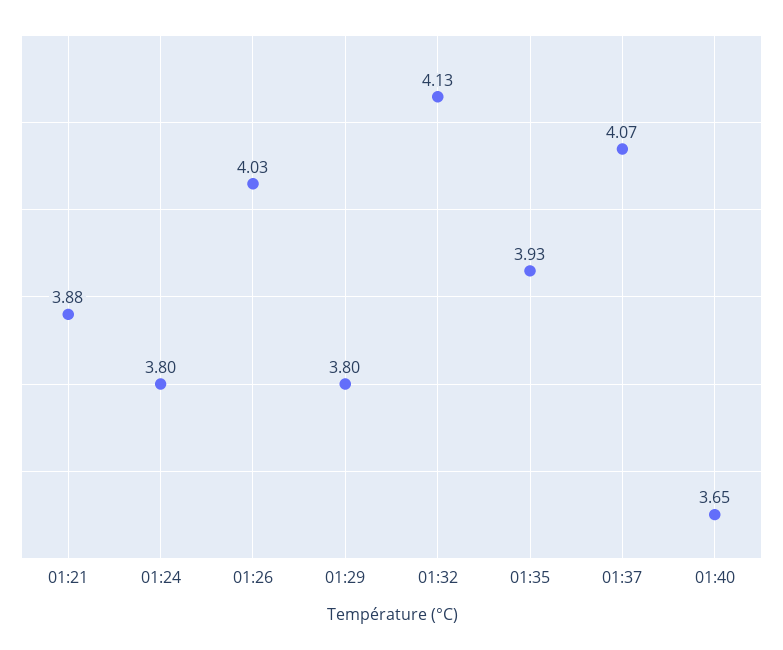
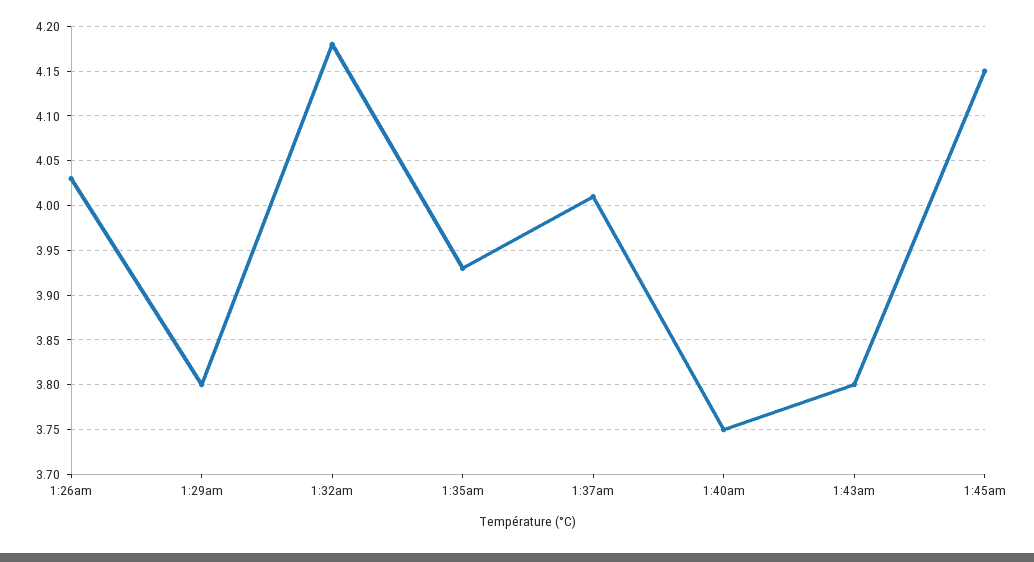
01:21: 3.88 -> none
01:24: 3.8 -> none
01:32: 4.13 -> 4.18
01:37: 4.07 -> 4.01
01:40: 3.65 -> 3.75
1:43am: none -> 3.8
1:45am: none -> 4.15

